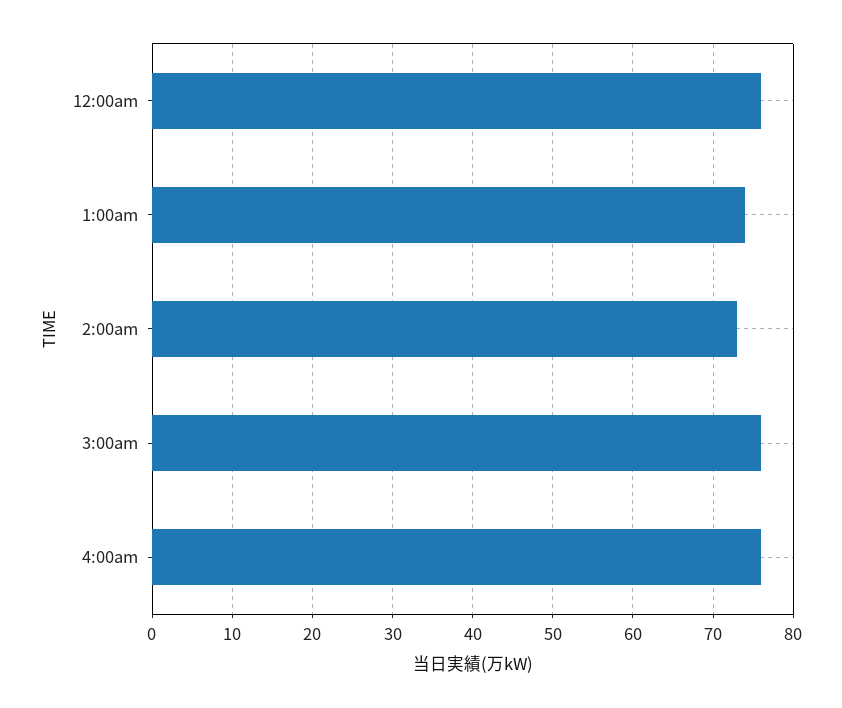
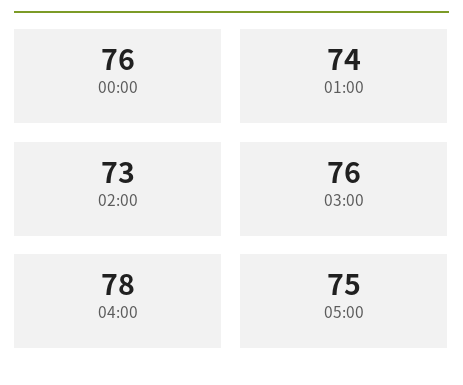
4:00am: 76 -> 78
05:00: none -> 75

